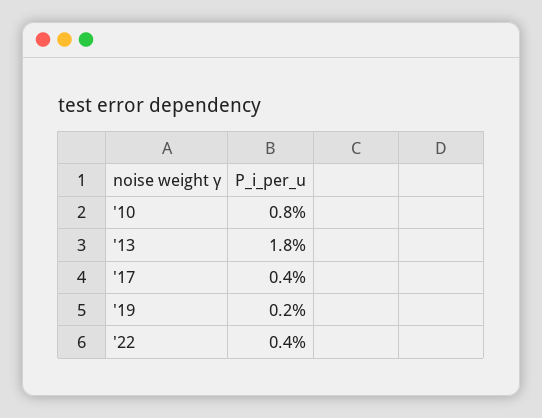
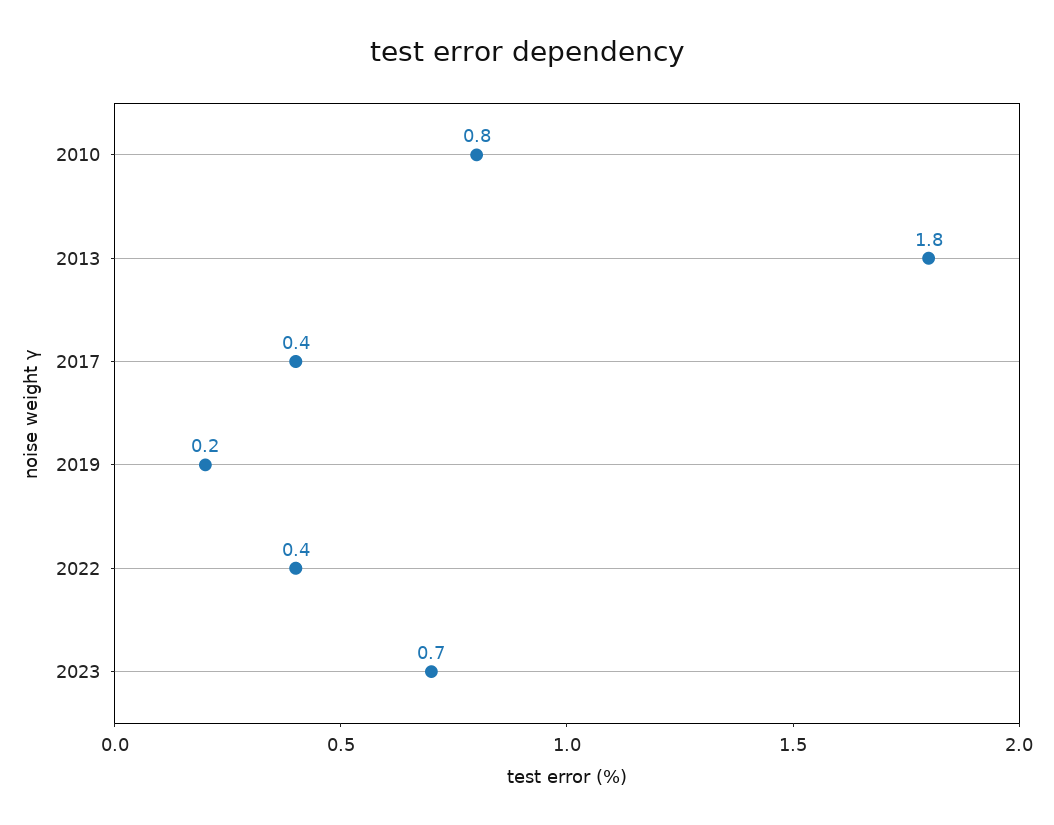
2023: none -> 0.7

